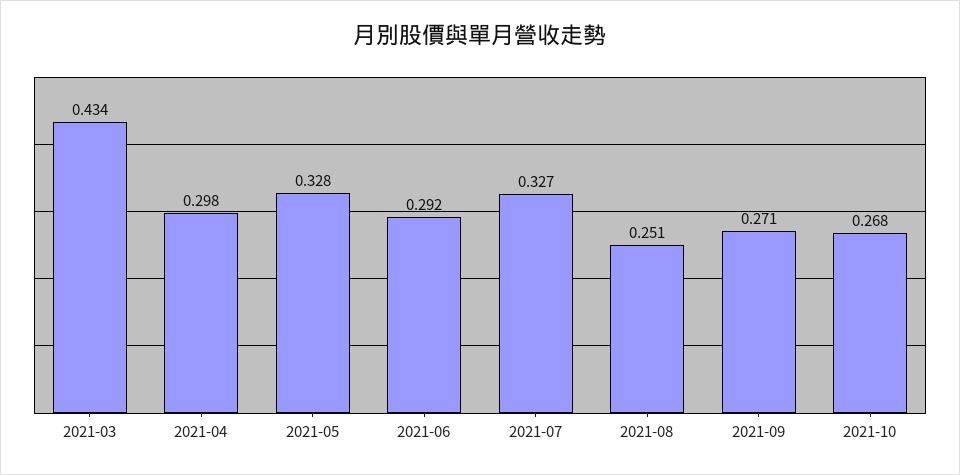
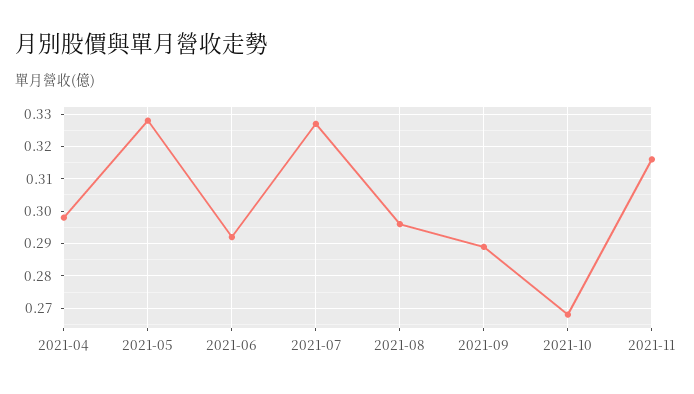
2021-03: 0.434 -> none
2021-08: 0.251 -> 0.295
2021-09: 0.271 -> 0.29
2021-11: none -> 0.315

